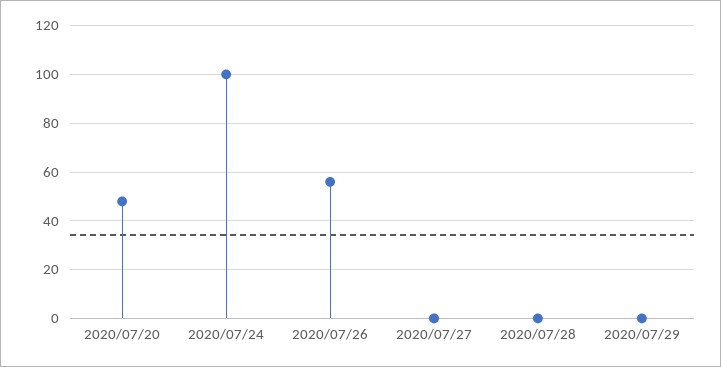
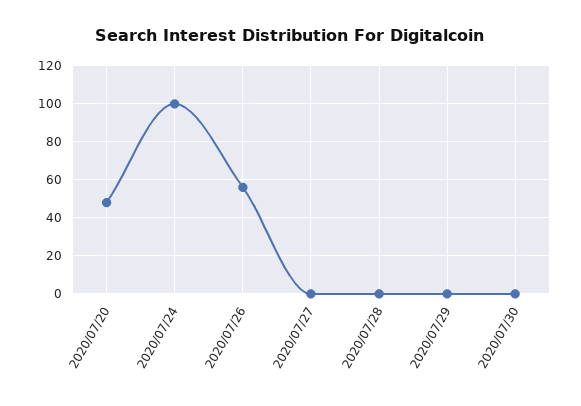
2020/07/30: none -> 0

